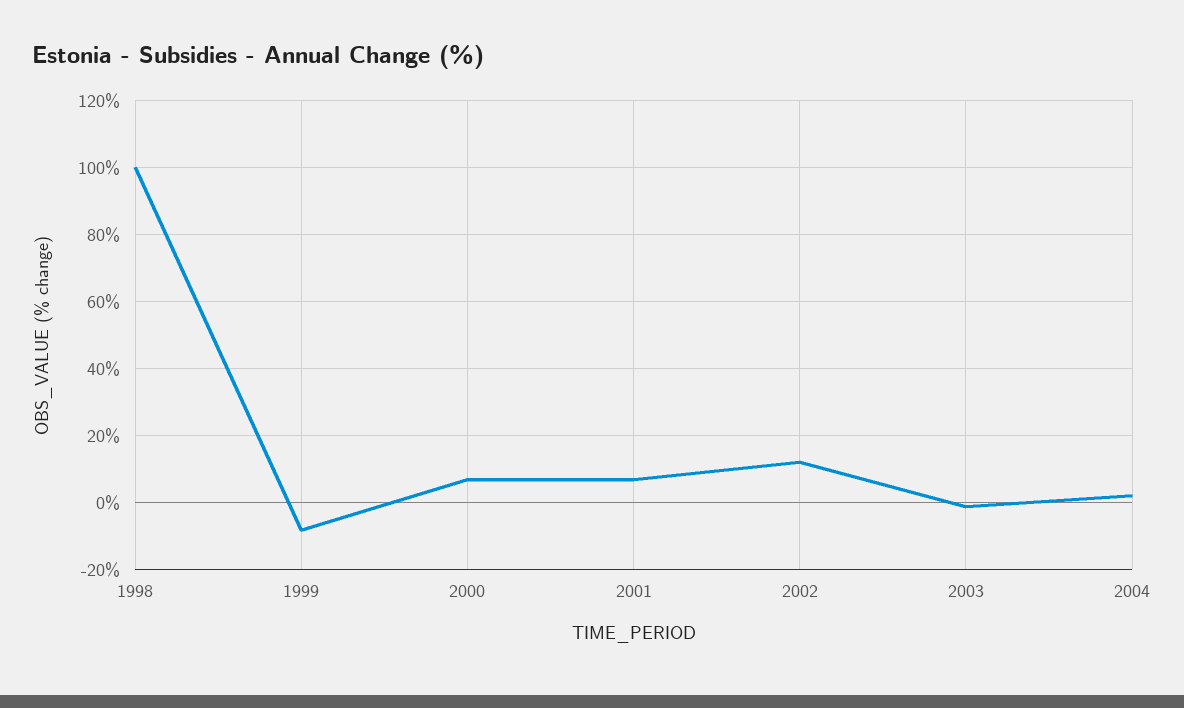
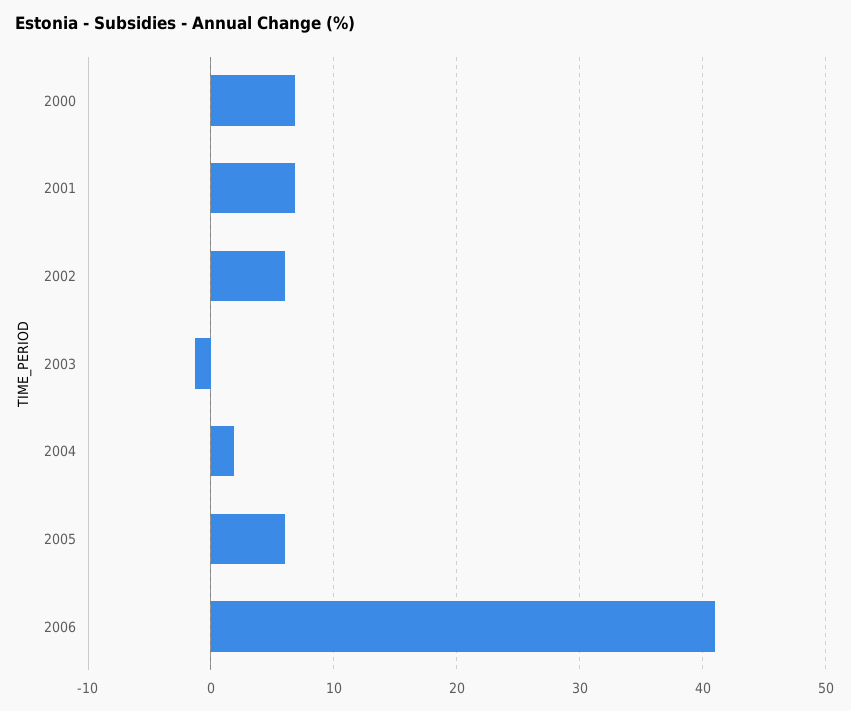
1998: 100 -> none
1999: -8 -> none
2002: 12 -> 6
2005: none -> 6
2006: none -> 41

